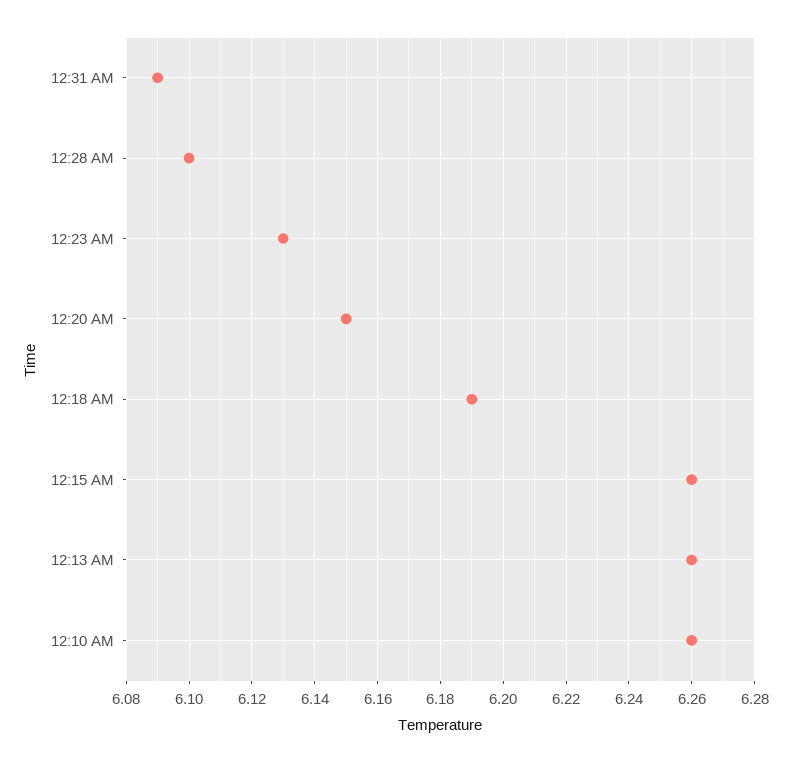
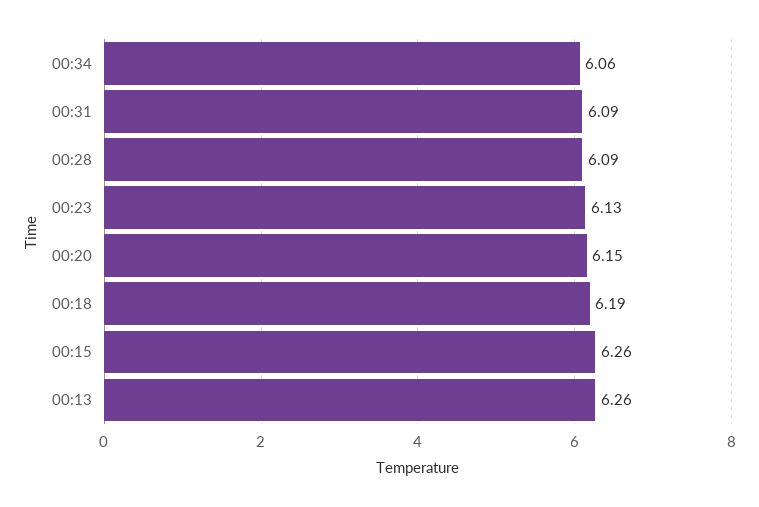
12:28 AM: 6.1 -> 6.09
12:10 AM: 6.26 -> none
00:34: none -> 6.06

